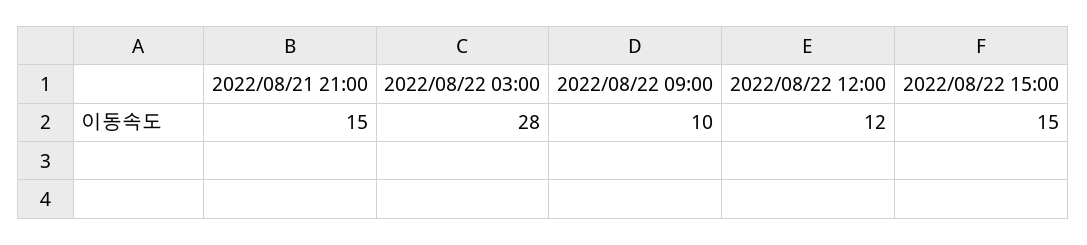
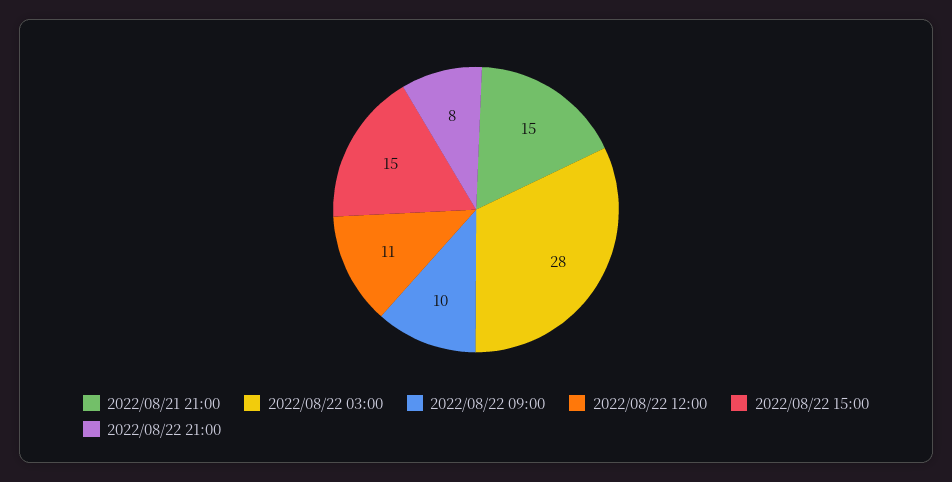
2022/08/22 12:00: 12 -> 11
2022/08/22 21:00: none -> 8

